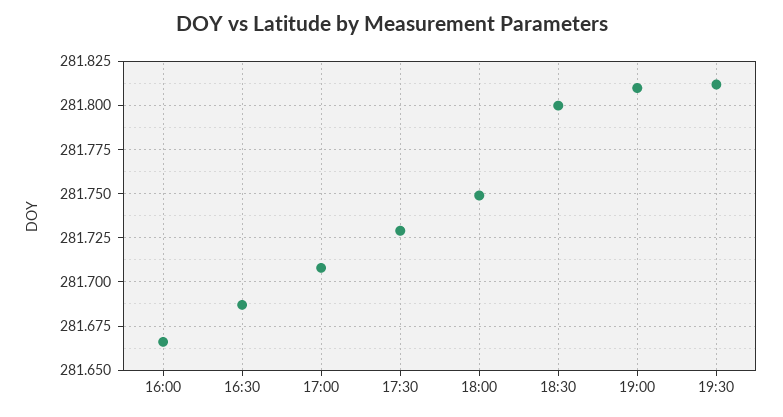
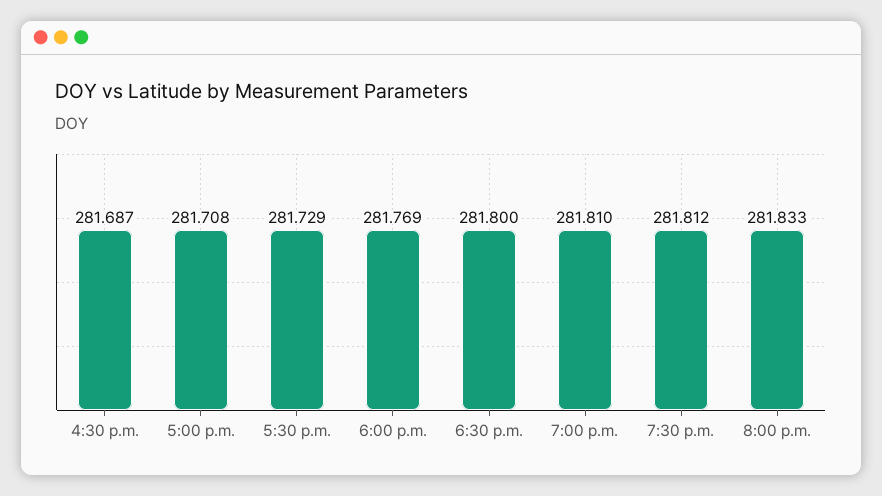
16:00: 281.665 -> none
18:00: 281.75 -> 281.769
8:00 p.m.: none -> 281.833

